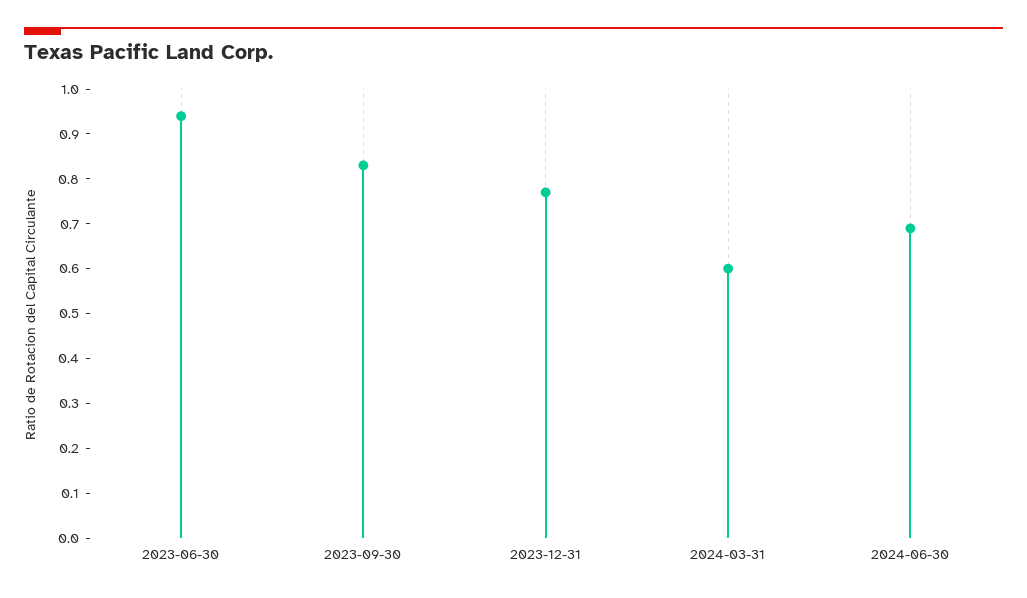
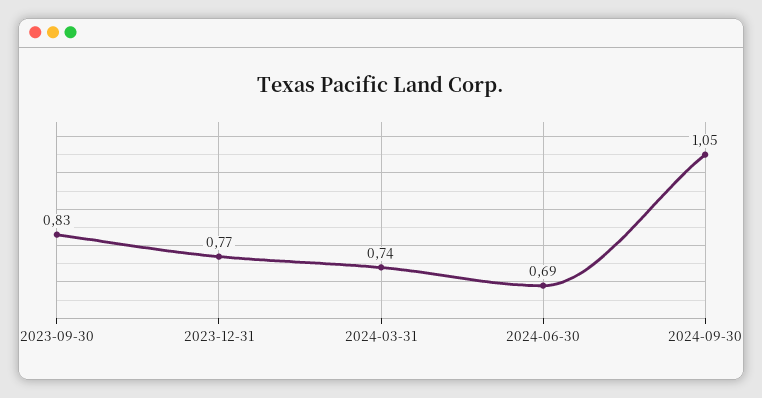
2023-06-30: 0.95 -> none
2024-03-31: 0.6 -> 0.74
2024-09-30: none -> 1.05

